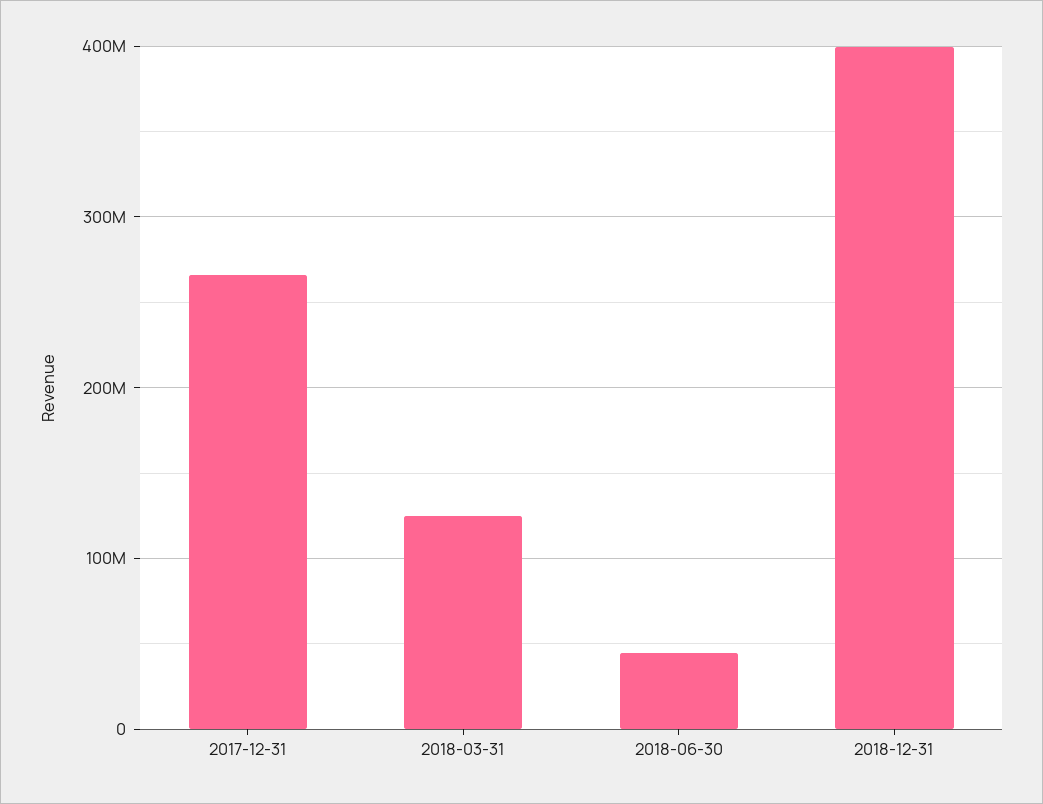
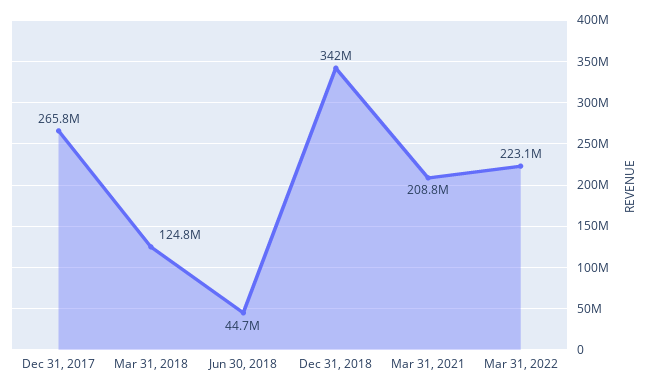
2018-12-31: 400000000 -> 342000000
Mar 31, 2021: none -> 208800000
Mar 31, 2022: none -> 223100000

